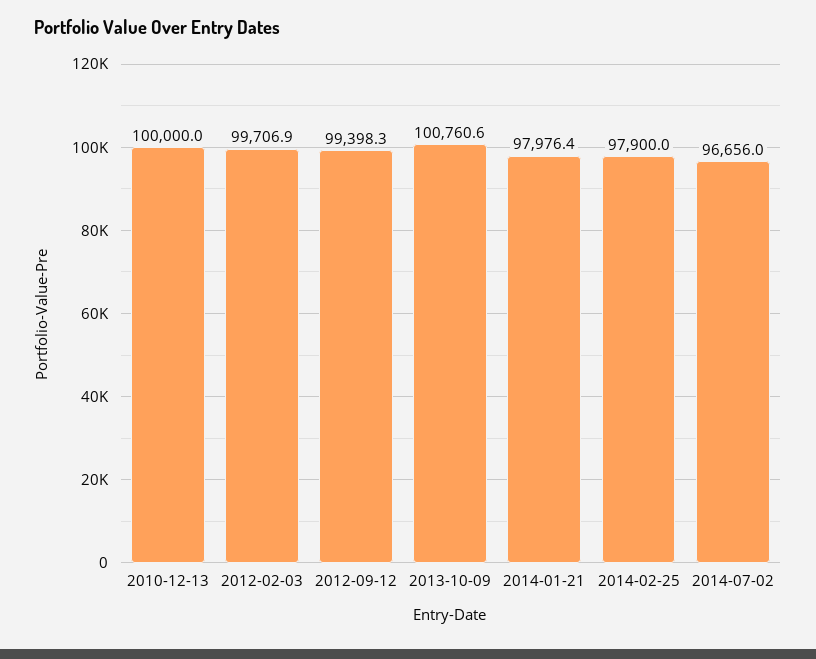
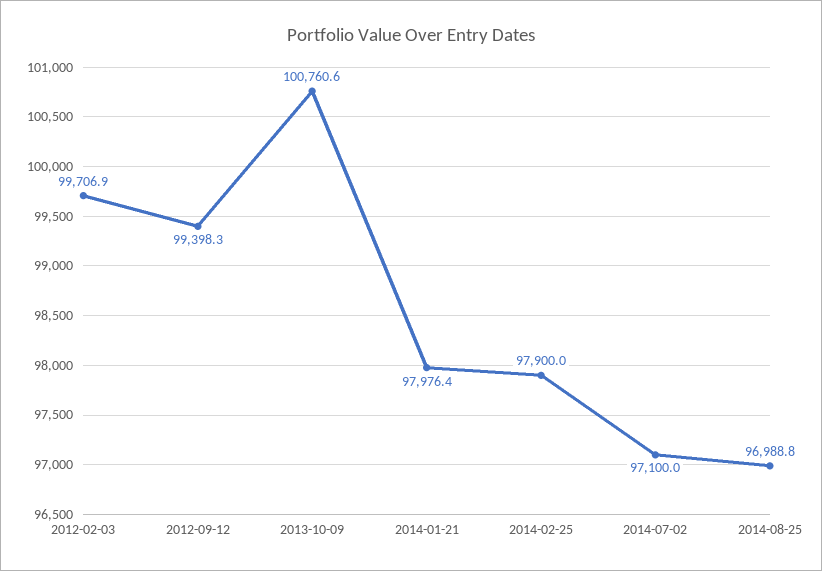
2010-12-13: 100000 -> none
2014-07-02: 96656 -> 97100
2014-08-25: none -> 96988.8

